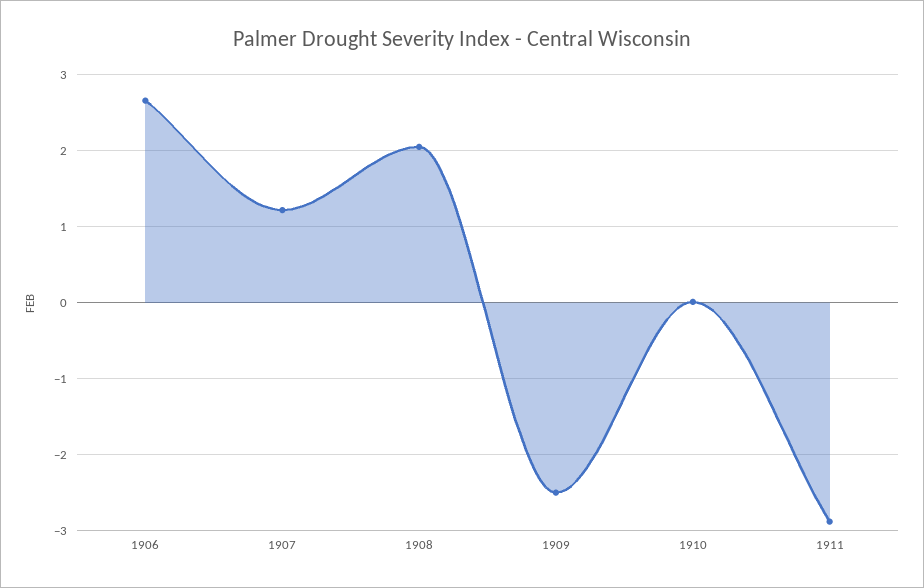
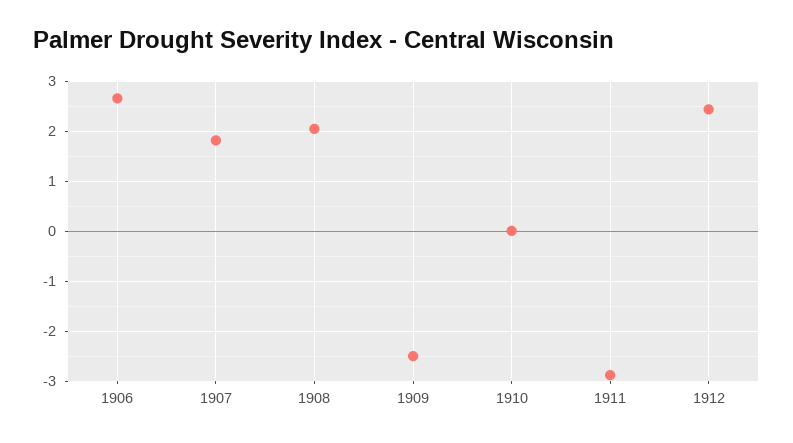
1907: 1.2 -> 1.8
1912: none -> 2.4

